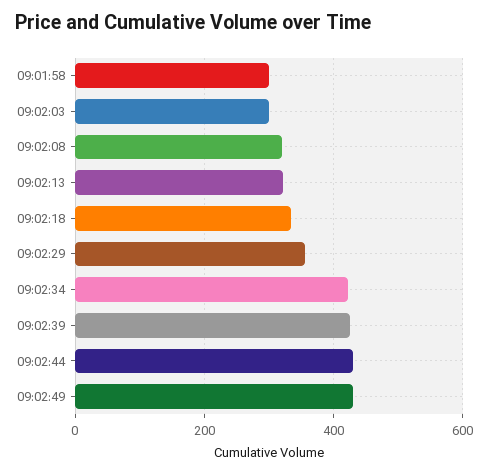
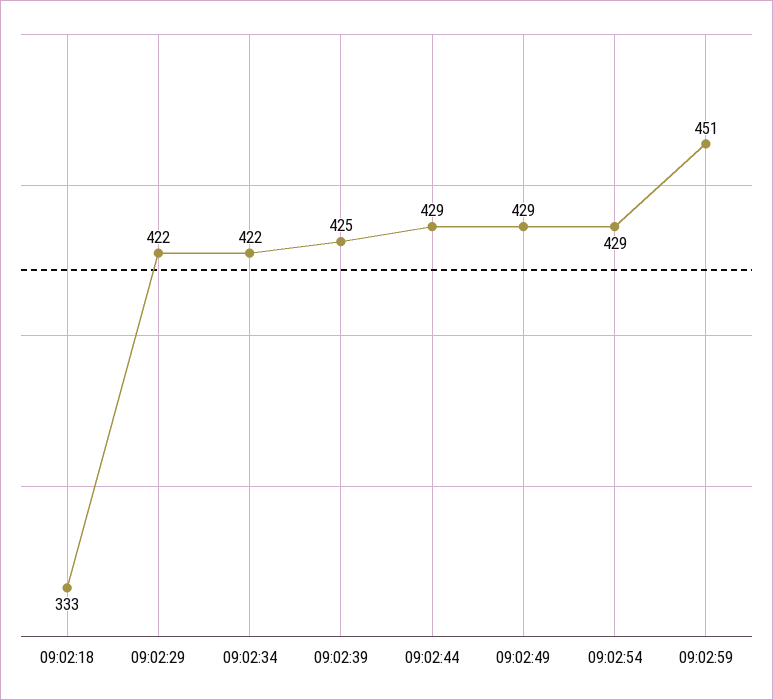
09:01:58: 300 -> none
09:02:03: 300 -> none
09:02:08: 320 -> none
09:02:13: 320 -> none
09:02:29: 360 -> 422
09:02:54: none -> 429
09:02:59: none -> 451

